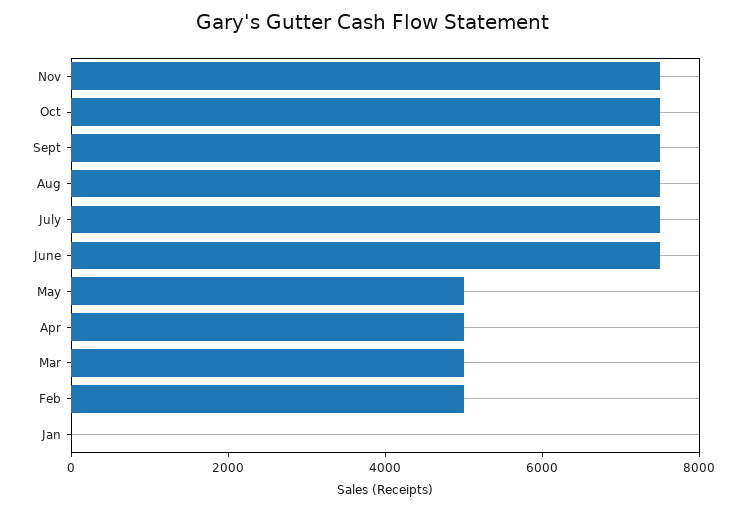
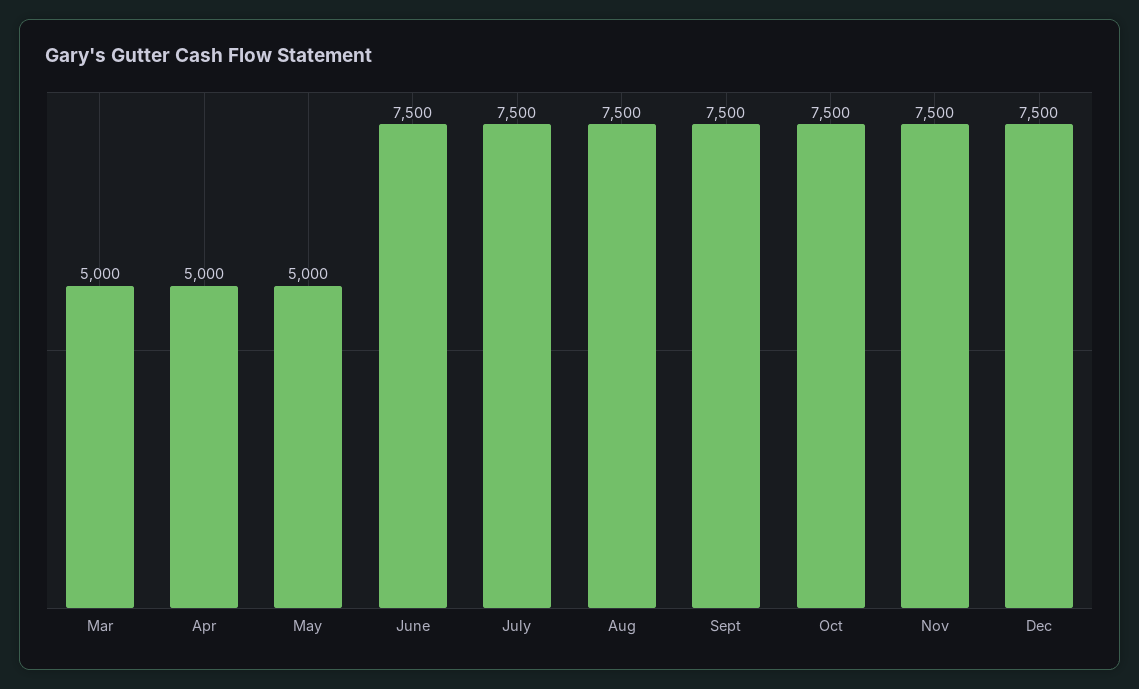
Feb: 5000 -> none
Jan: 0 -> none
Dec: none -> 7500

